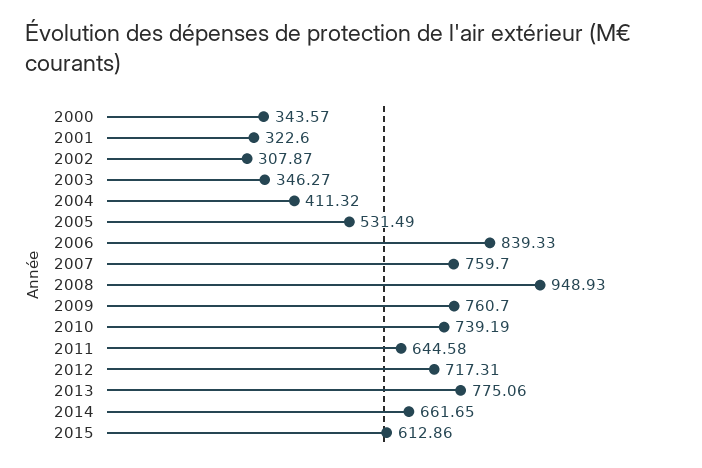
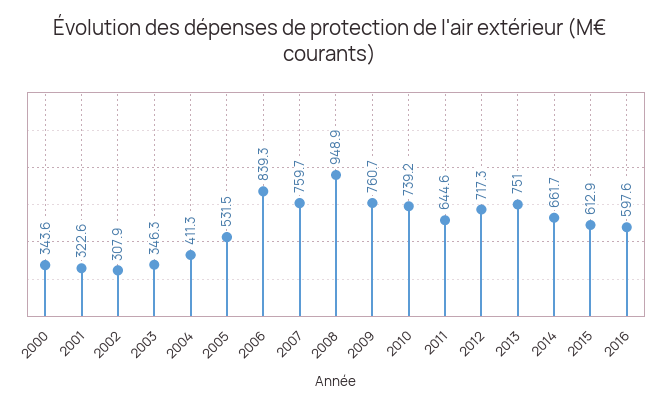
2013: 775.06 -> 751
2016: none -> 597.6

